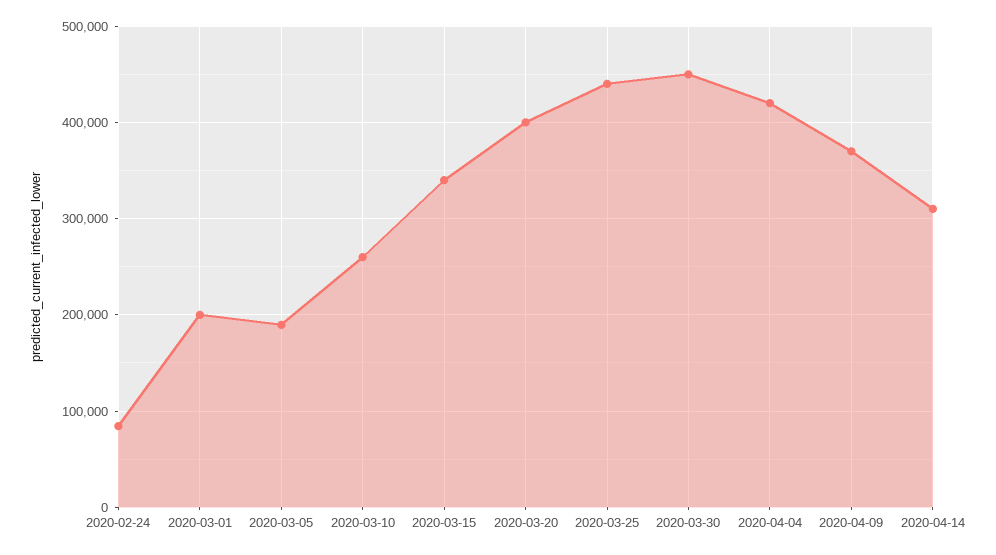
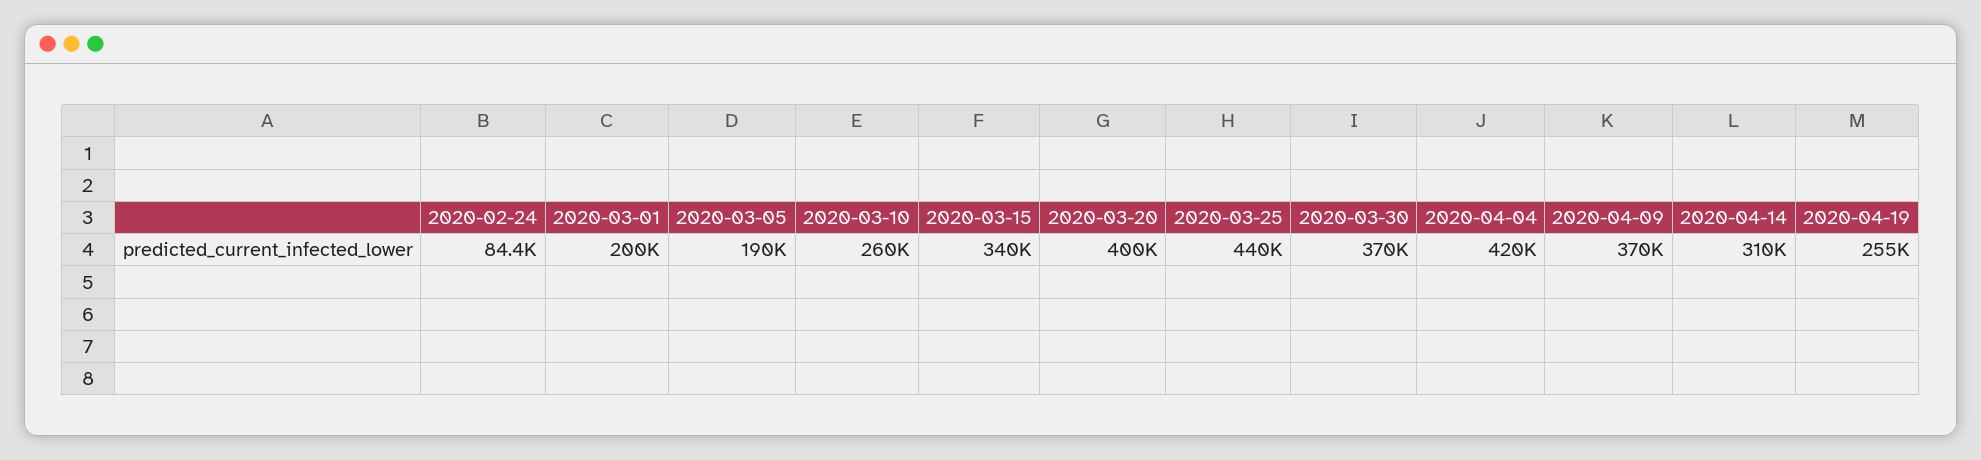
2020-03-30: 450000 -> 370000
2020-04-19: none -> 255000

